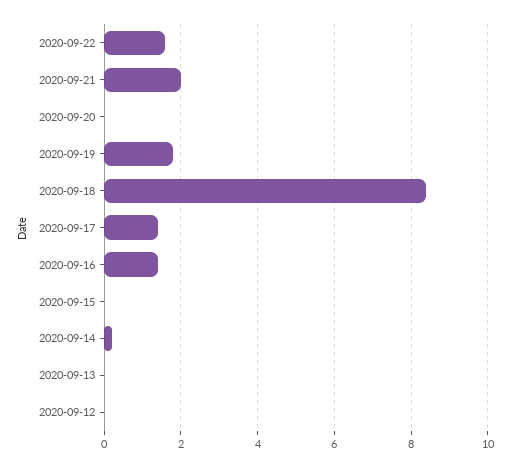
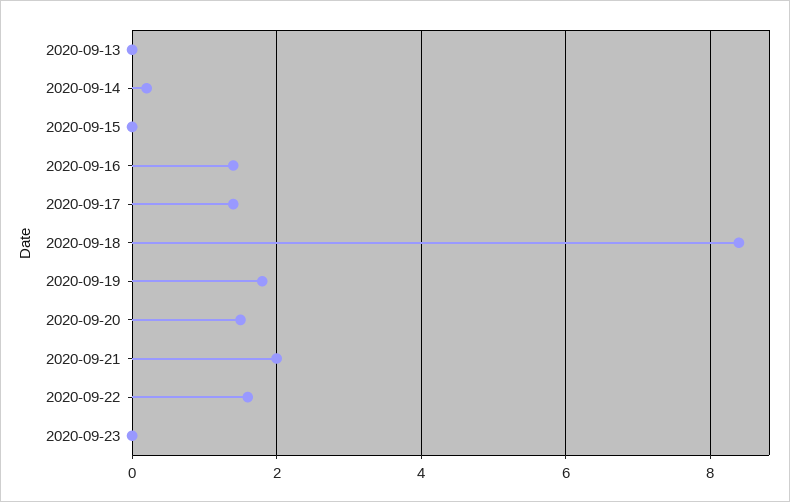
2020-09-20: 0 -> 1.5
2020-09-12: 0 -> none
2020-09-23: none -> 0

